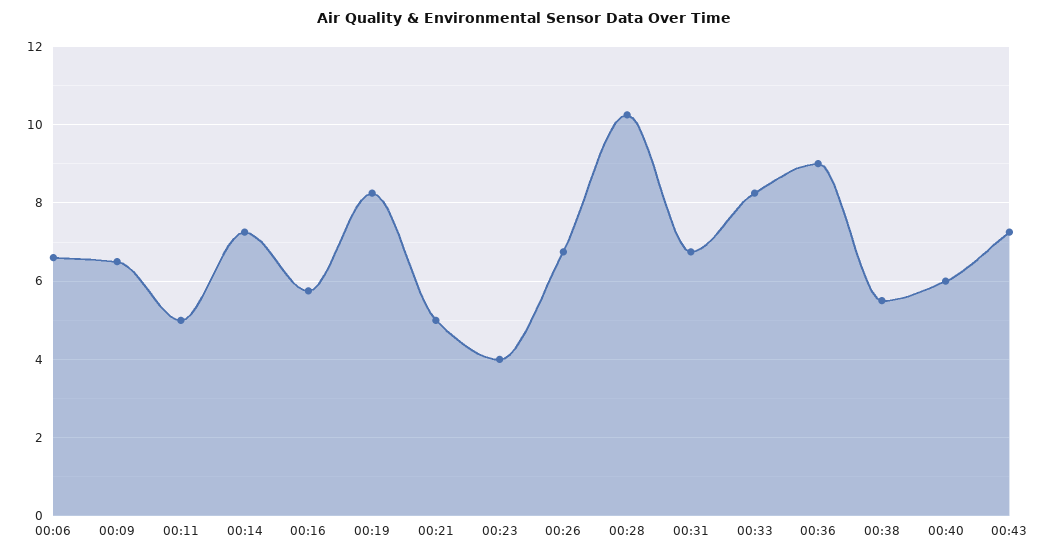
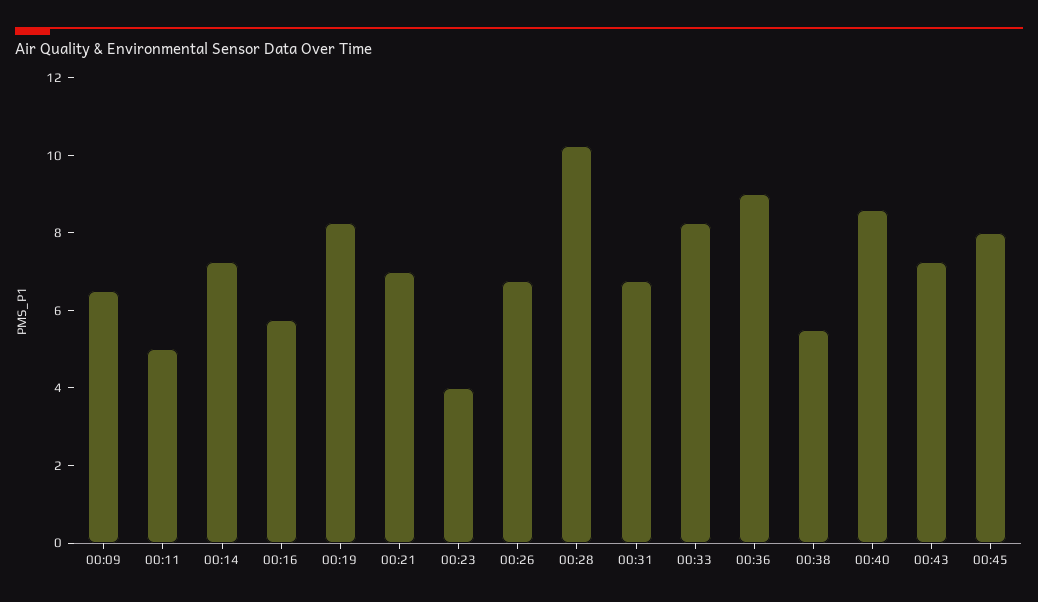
00:06: 6.6 -> none
00:21: 5 -> 7
00:40: 6 -> 8.5
00:45: none -> 8

